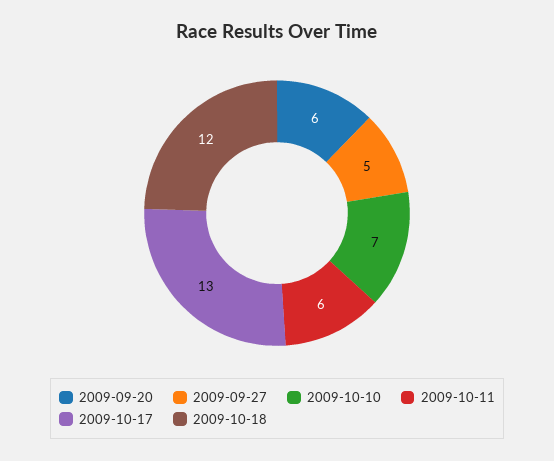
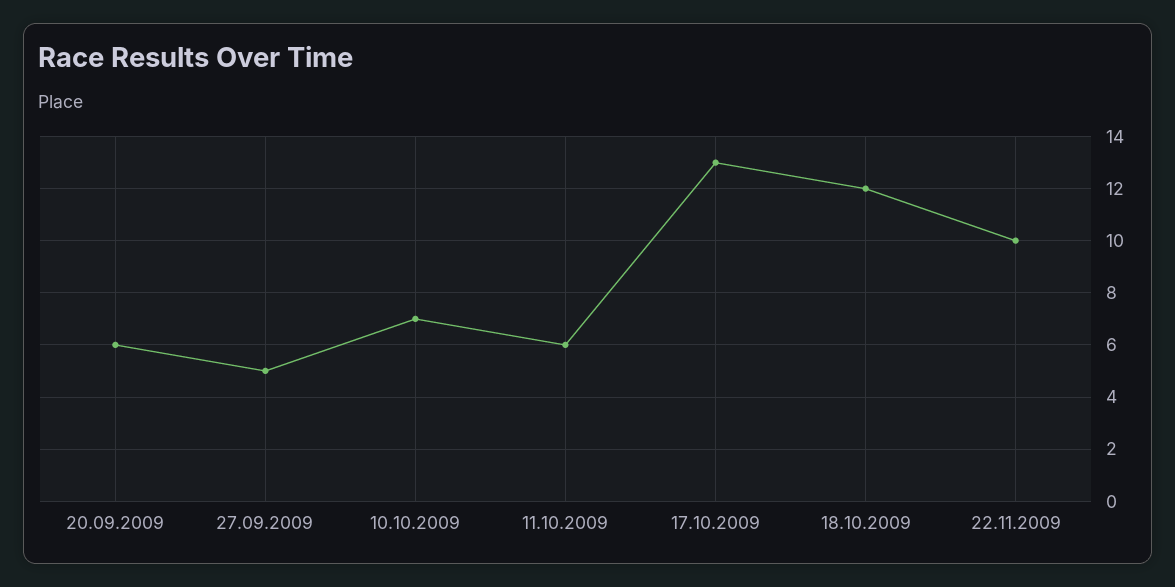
22.11.2009: none -> 10

